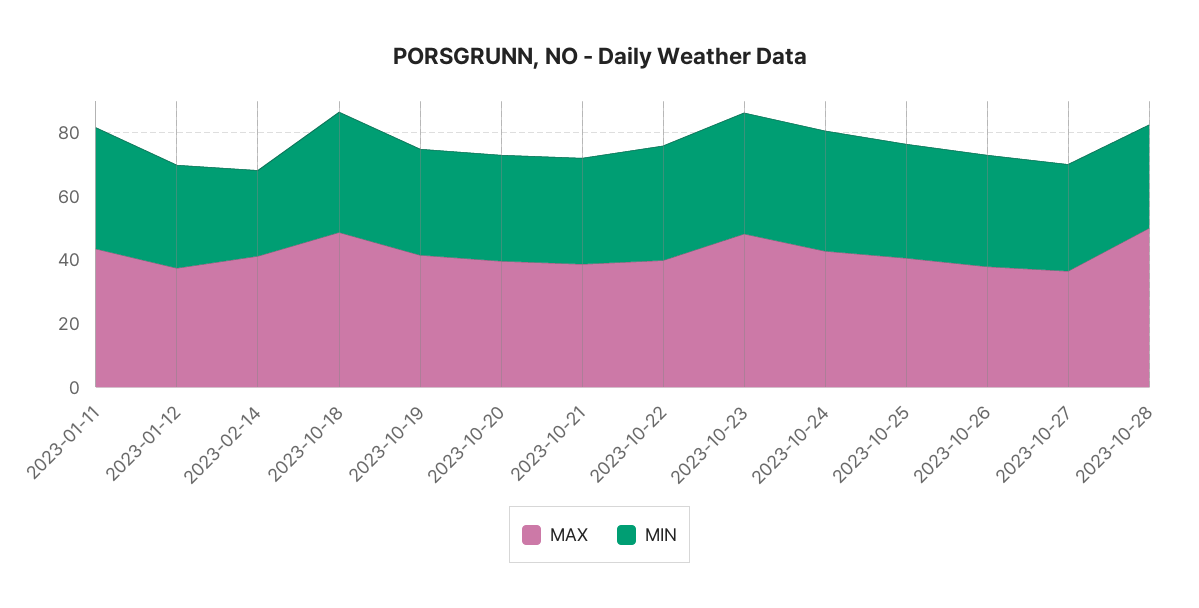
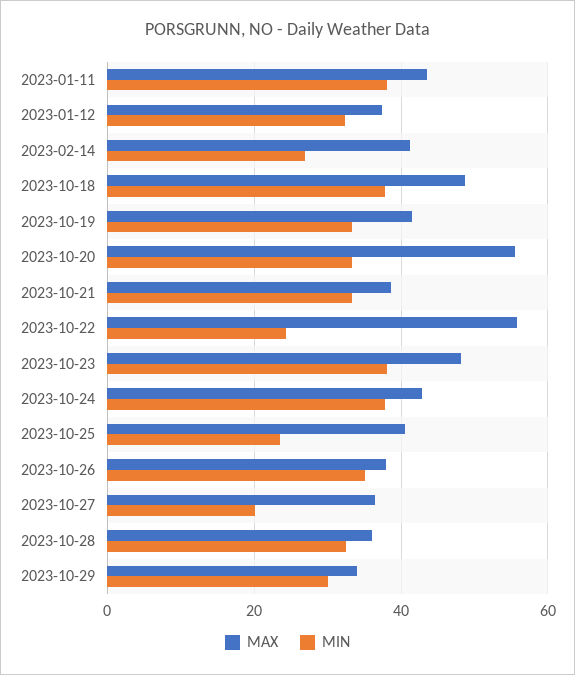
MAX, 2023-10-20: 40 -> 56
MAX, 2023-10-22: 40 -> 56
MIN, 2023-10-22: 35 -> 24
MIN, 2023-10-25: 35 -> 24
MIN, 2023-10-27: 35 -> 20
MAX, 2023-10-28: 50 -> 36
MAX, 2023-10-29: none -> 34
MIN, 2023-10-29: none -> 30

